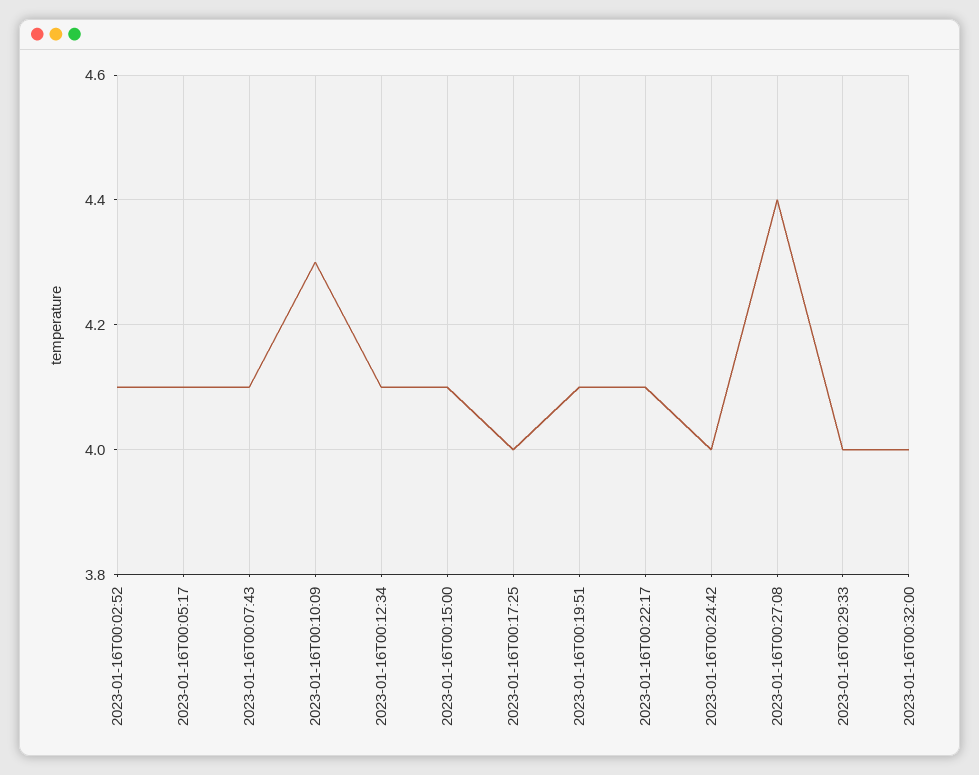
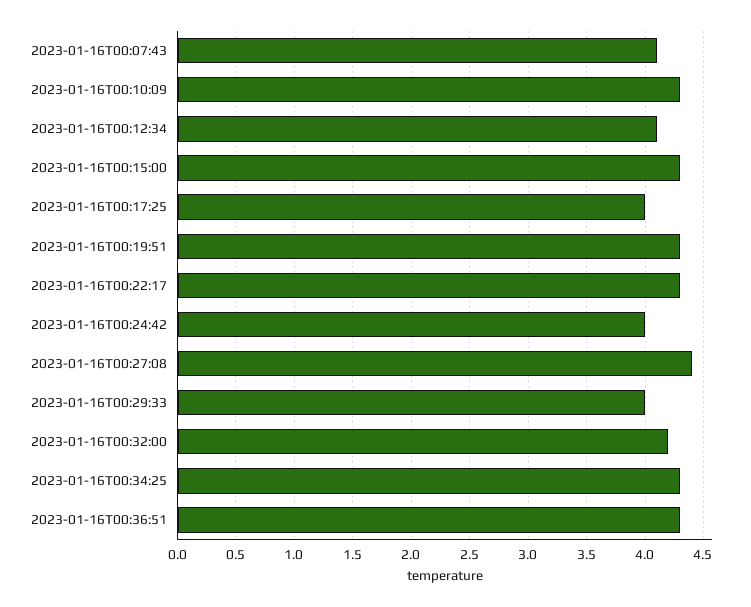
2023-01-16T00:02:52: 4.1 -> none
2023-01-16T00:05:17: 4.1 -> none
2023-01-16T00:15:00: 4.1 -> 4.3
2023-01-16T00:19:51: 4.1 -> 4.3
2023-01-16T00:22:17: 4.1 -> 4.3
2023-01-16T00:32:00: 4 -> 4.2
2023-01-16T00:34:25: none -> 4.3
2023-01-16T00:36:51: none -> 4.3

